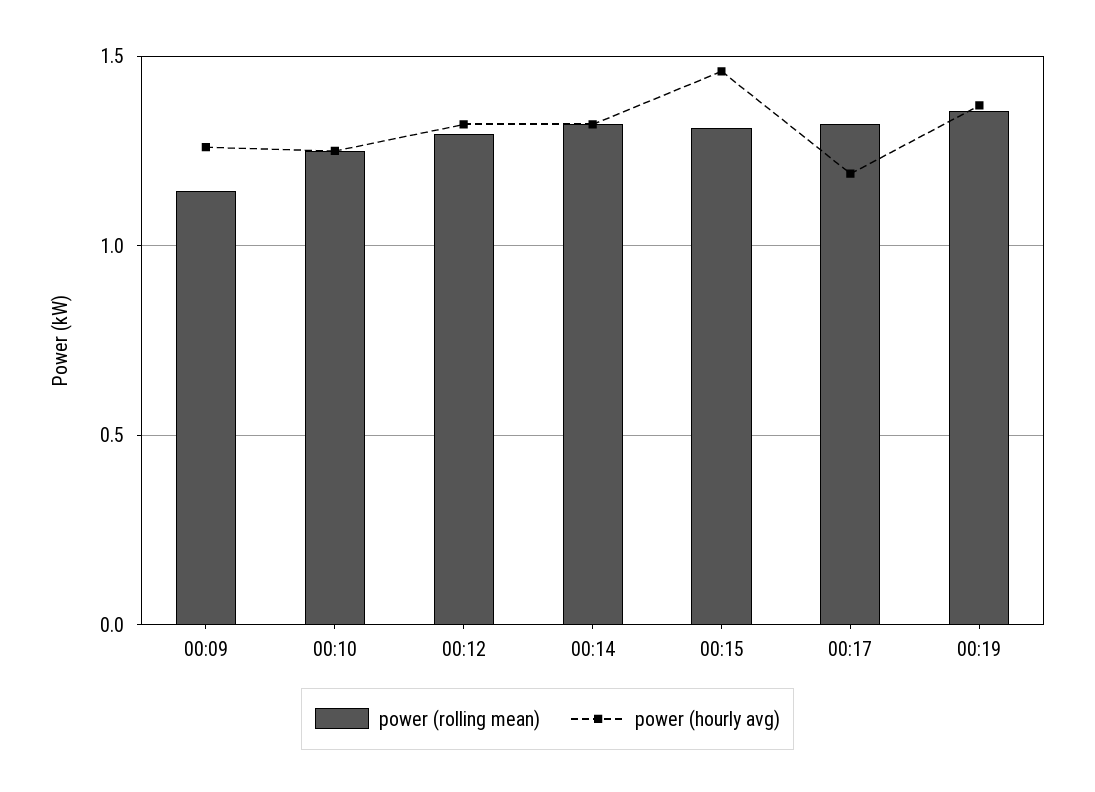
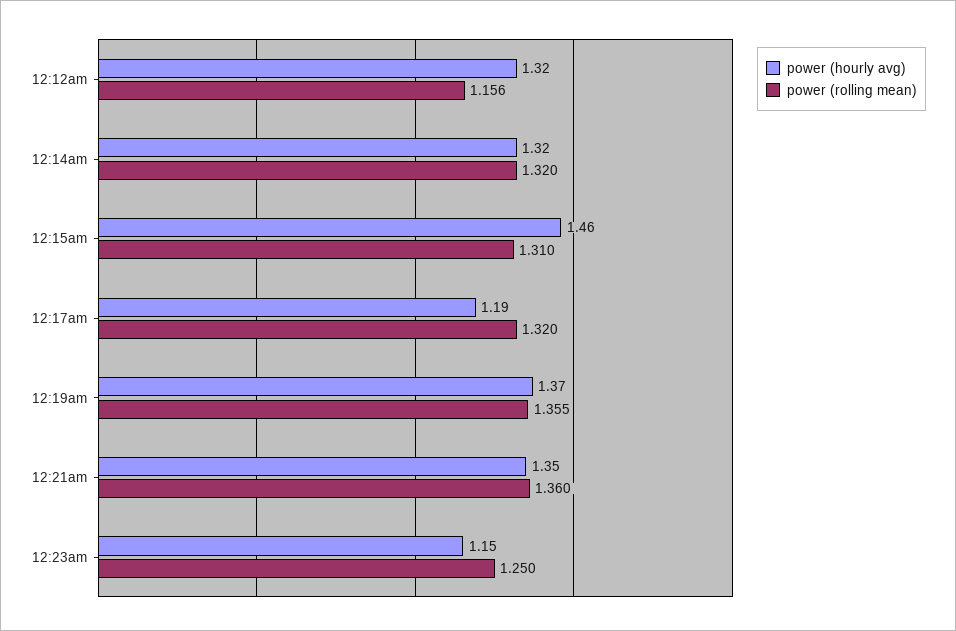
power (rolling mean), 00:09: 1.15 -> none
power (hourly avg), 00:09: 1.25 -> none
power (rolling mean), 00:10: 1.25 -> none
power (hourly avg), 00:10: 1.25 -> none
power (rolling mean), 00:12: 1.3 -> 1.156
power (hourly avg), 12:21am: none -> 1.35
power (rolling mean), 12:21am: none -> 1.36
power (hourly avg), 12:23am: none -> 1.15
power (rolling mean), 12:23am: none -> 1.25

